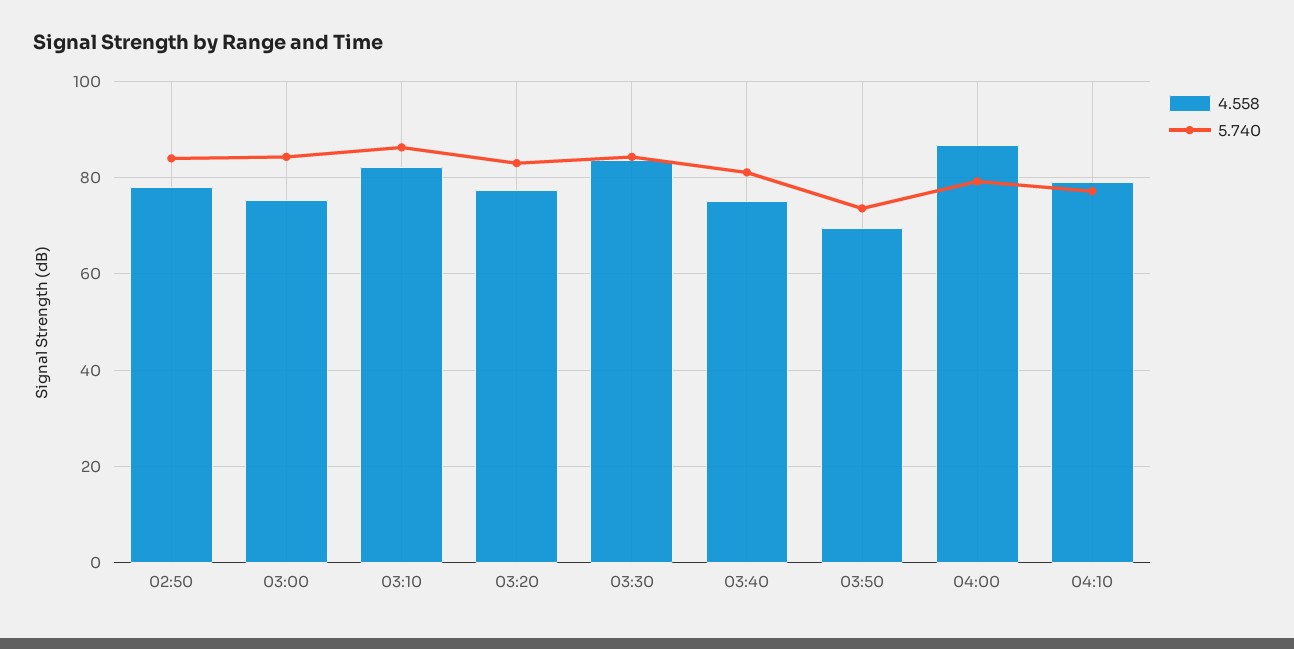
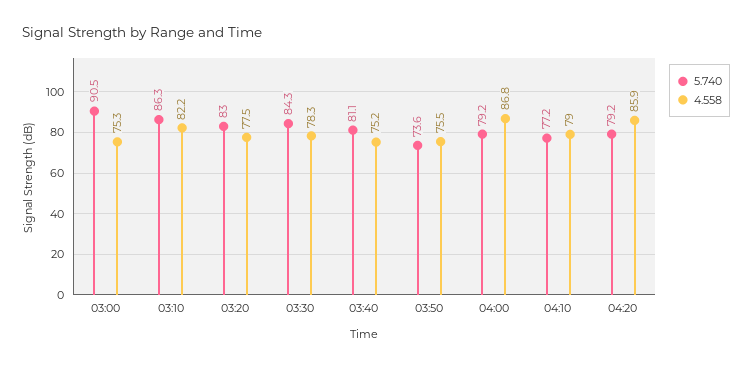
4.558, 02:50: 78 -> none
5.740, 02:50: 84 -> none
5.740, 03:00: 84 -> 90.5
4.558, 03:30: 84 -> 78.3
4.558, 03:50: 70 -> 75.5
5.740, 04:20: none -> 79.2
4.558, 04:20: none -> 85.9

